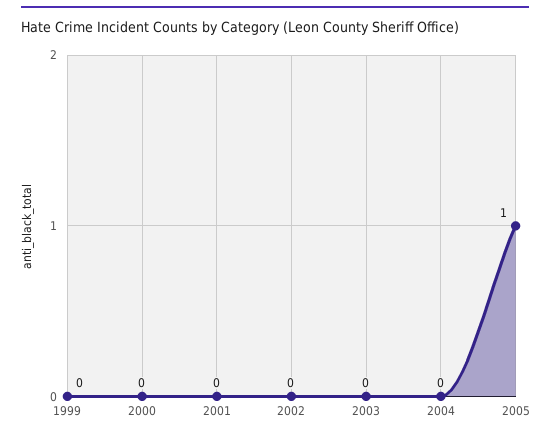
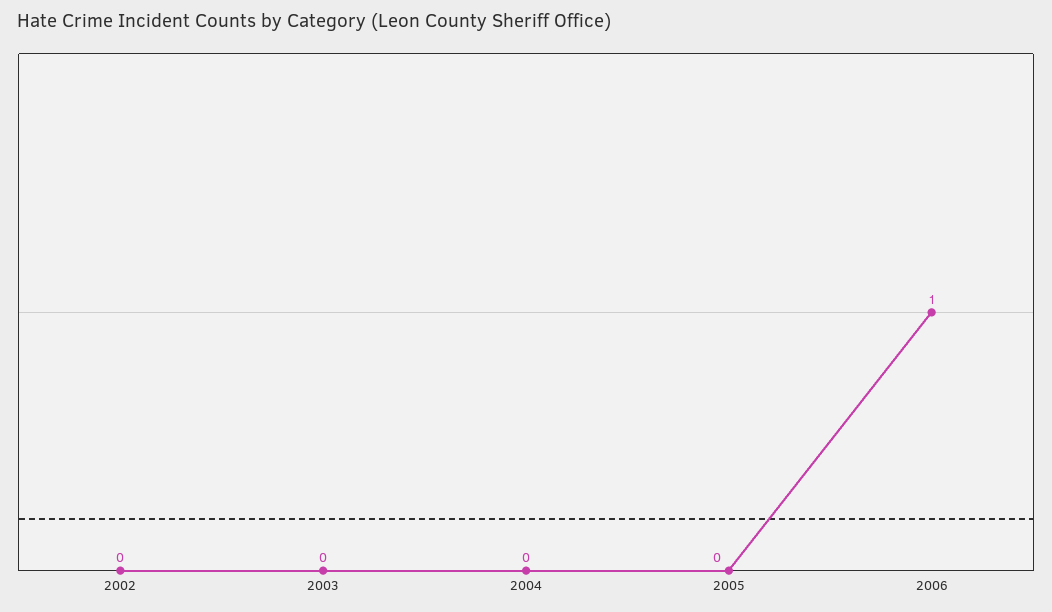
1999: 0 -> none
2000: 0 -> none
2001: 0 -> none
2005: 1 -> 0
2006: none -> 1

